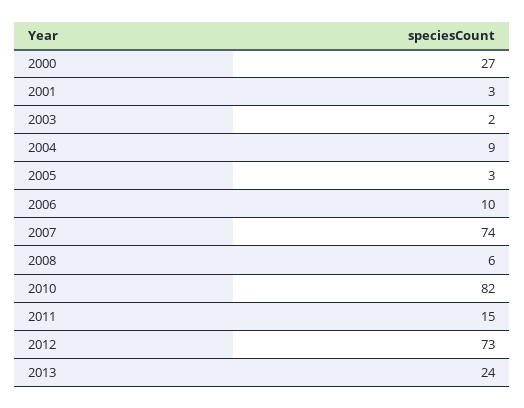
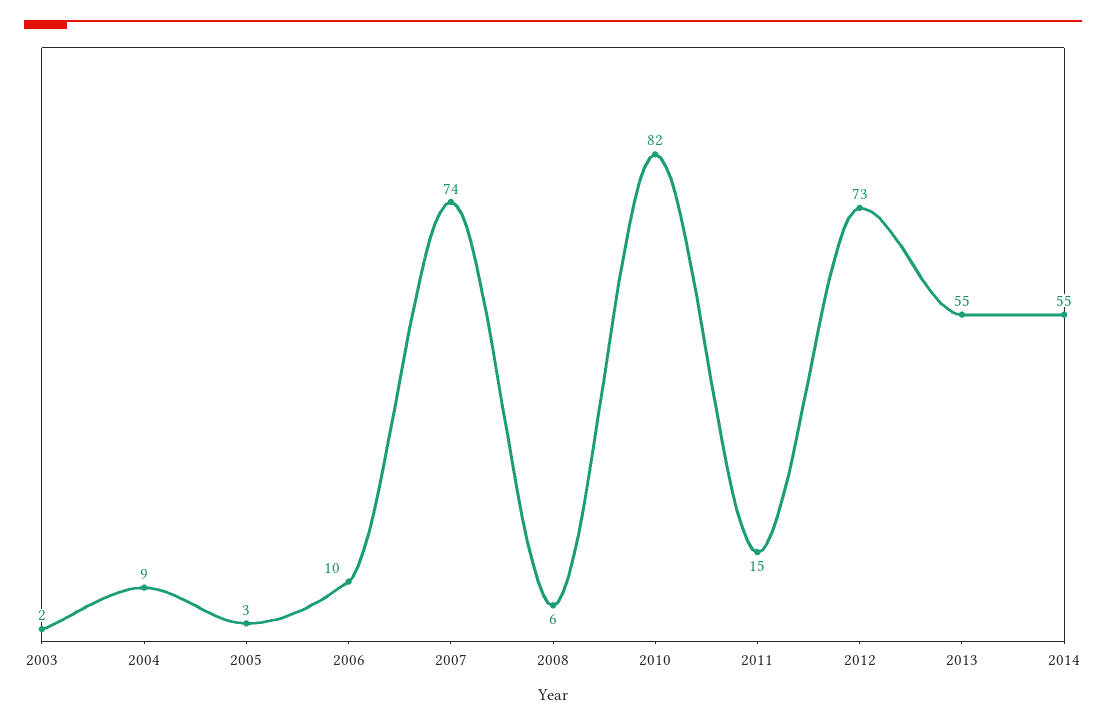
2000: 27 -> none
2001: 3 -> none
2013: 24 -> 55
2014: none -> 55

